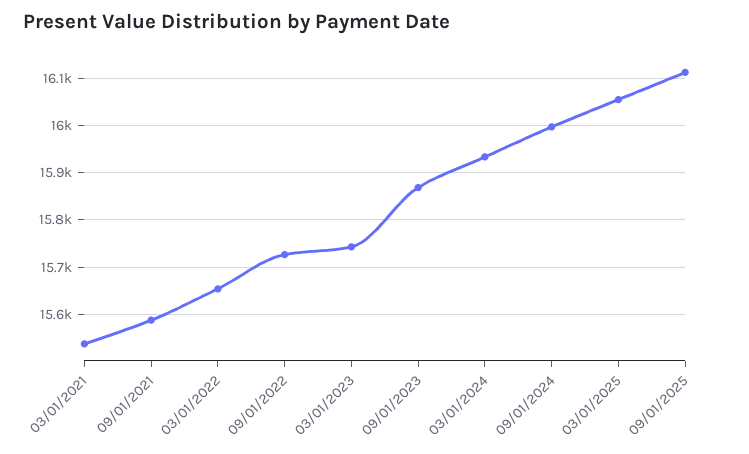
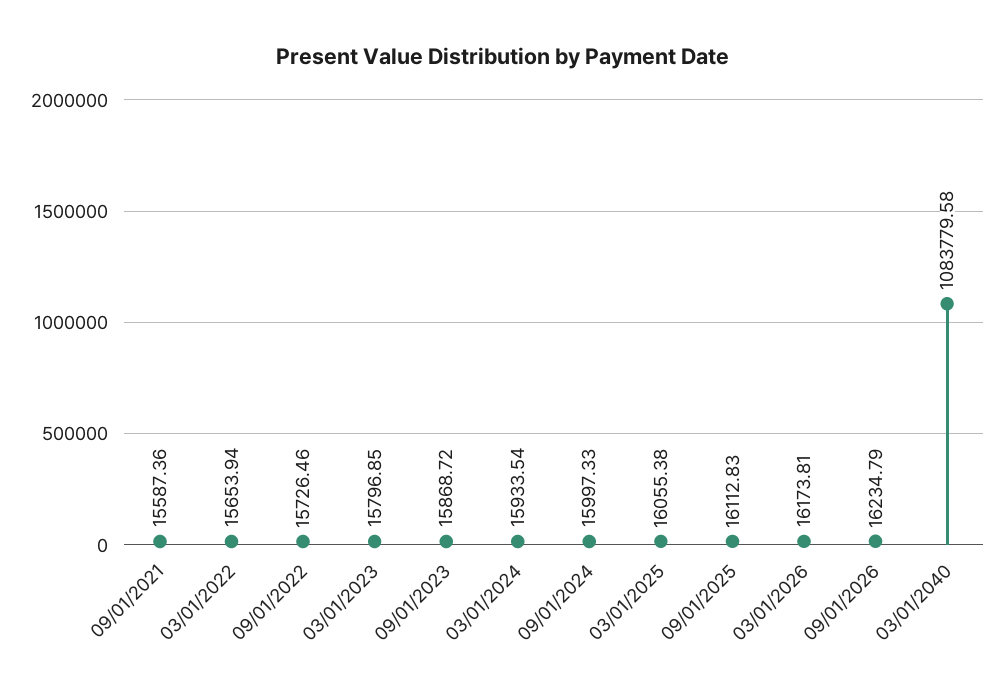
03/01/2021: 15540 -> none
03/01/2023: 15740 -> 15796.85
03/01/2026: none -> 16173.81
09/01/2026: none -> 16234.79
03/01/2040: none -> 1083779.58

